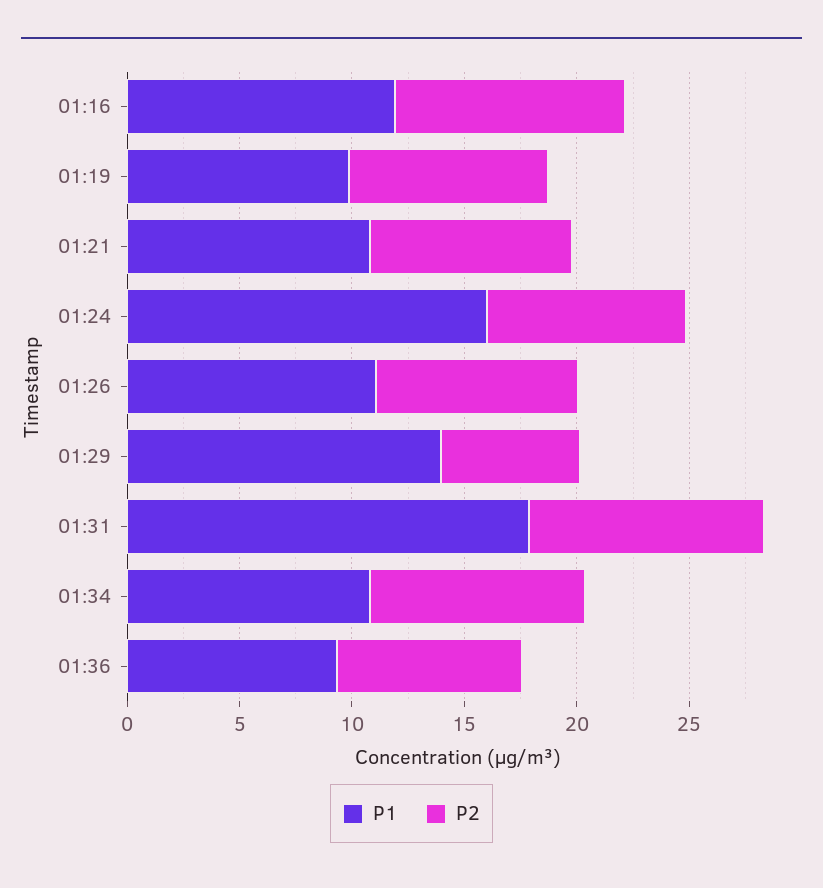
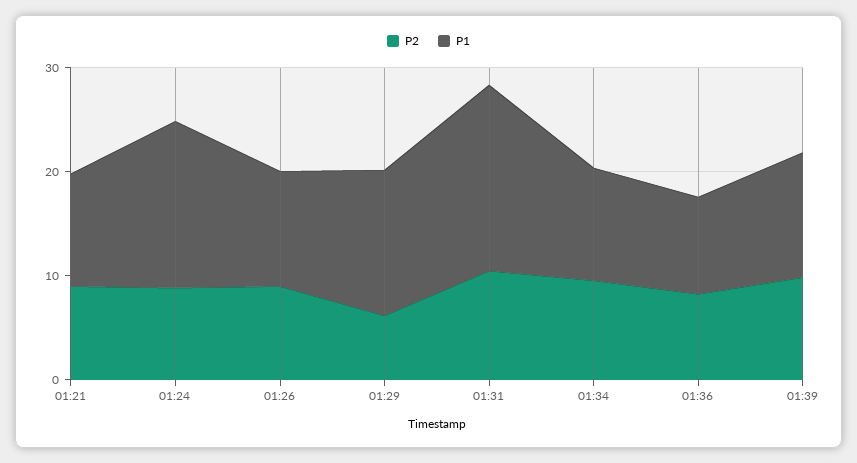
P1, 01:16: 12 -> none
P2, 01:16: 10 -> none
P1, 01:19: 10 -> none
P2, 01:19: 9 -> none
P2, 01:39: none -> 10
P1, 01:39: none -> 12

